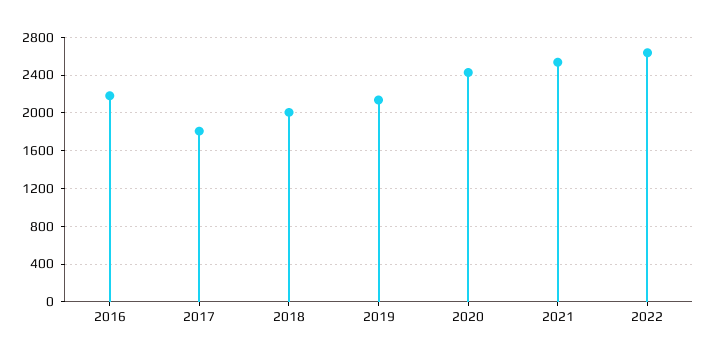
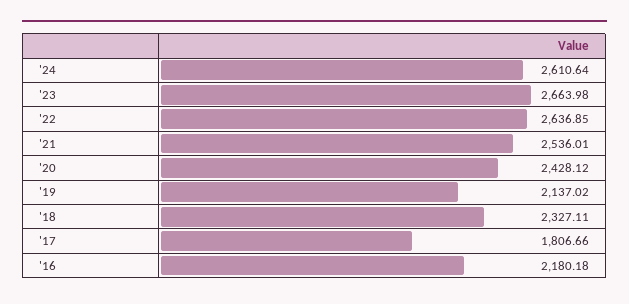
2018: 2000 -> 2327.11
'24: none -> 2610.64
'23: none -> 2663.98

